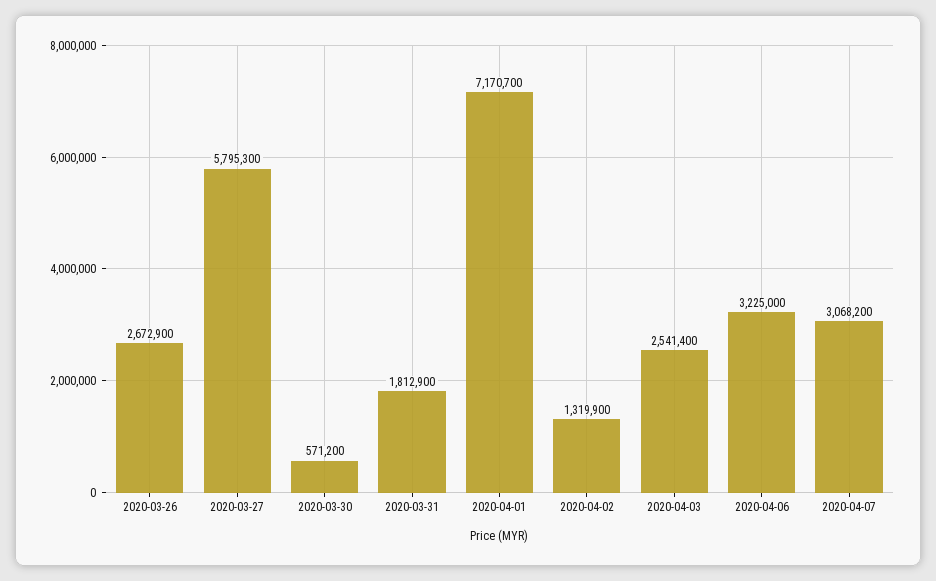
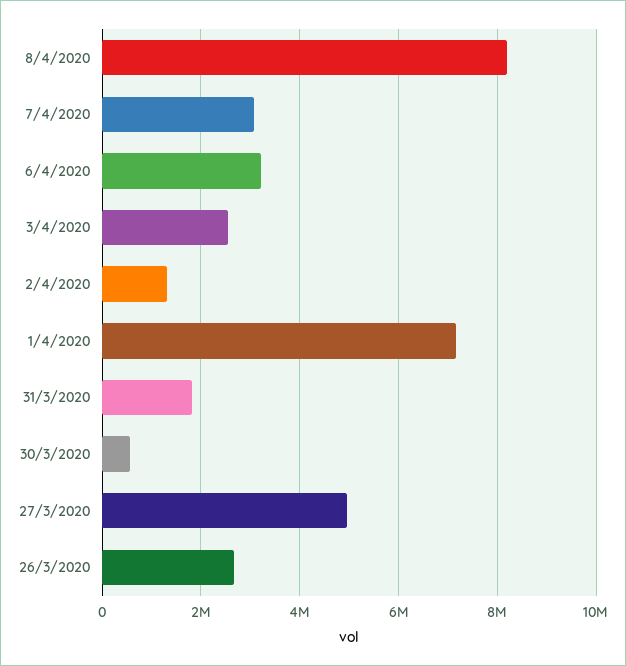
2020-03-27: 5795300 -> 5000000
8/4/2020: none -> 8200000

